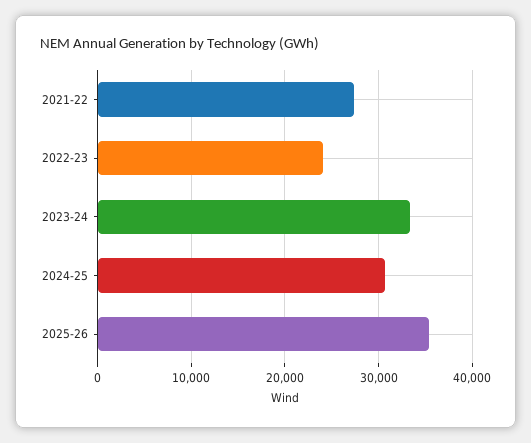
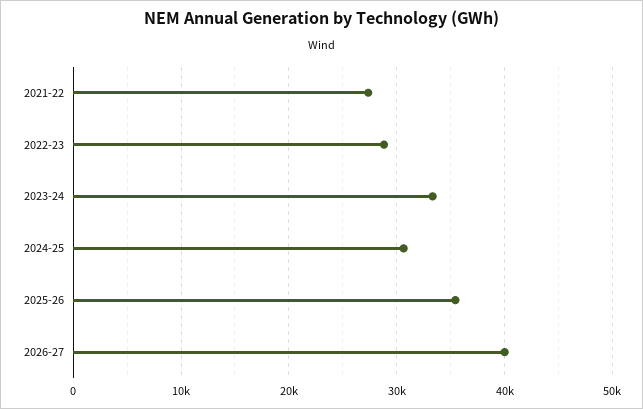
2022-23: 24000 -> 29000
2026-27: none -> 40000

